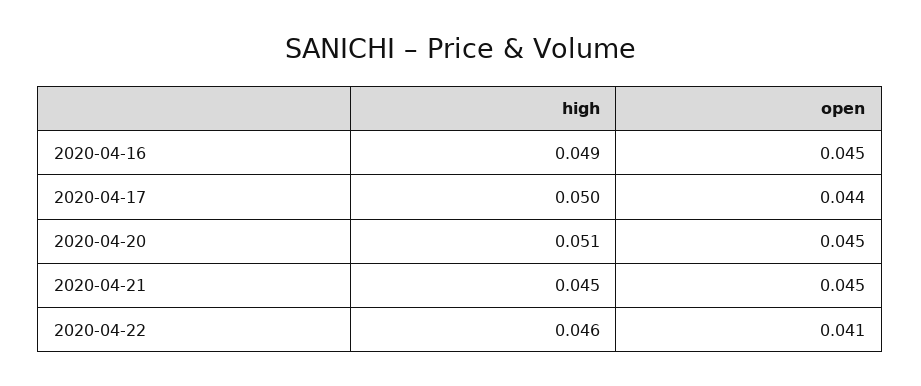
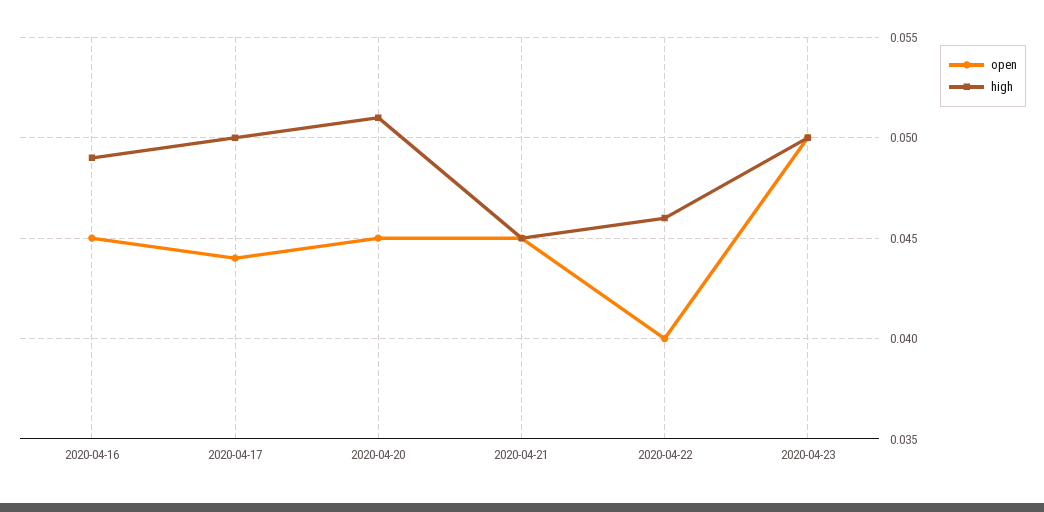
open, 2020-04-22: 0.041 -> 0.04
open, 2020-04-23: none -> 0.05
high, 2020-04-23: none -> 0.05

